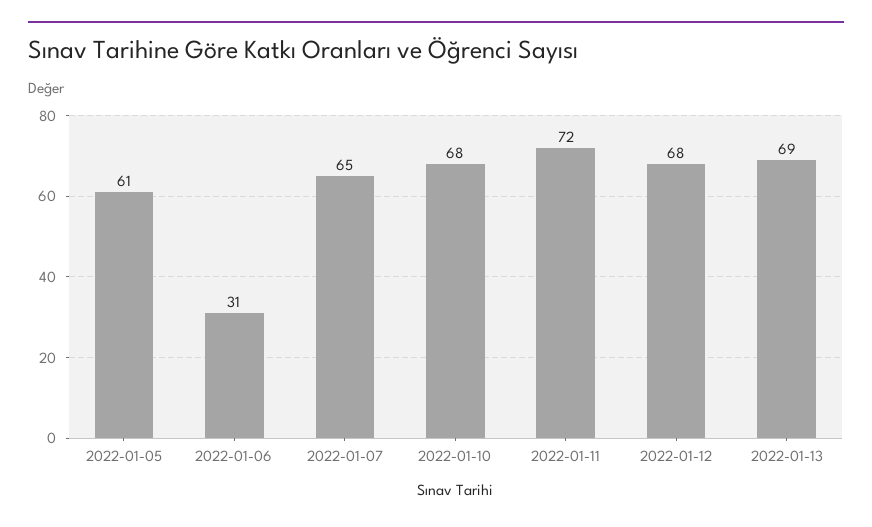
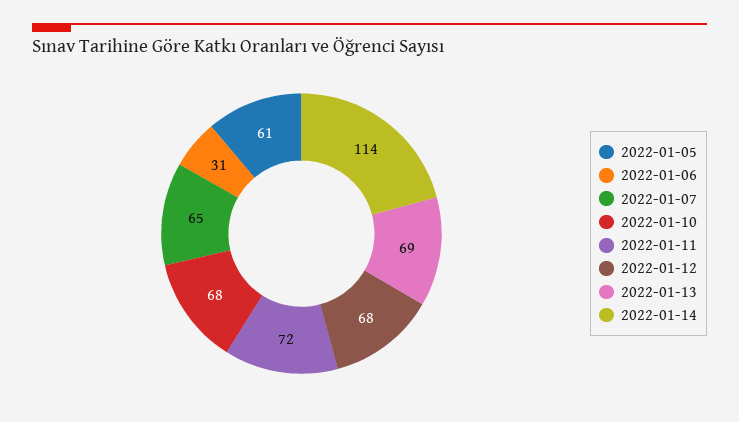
2022-01-14: none -> 114

